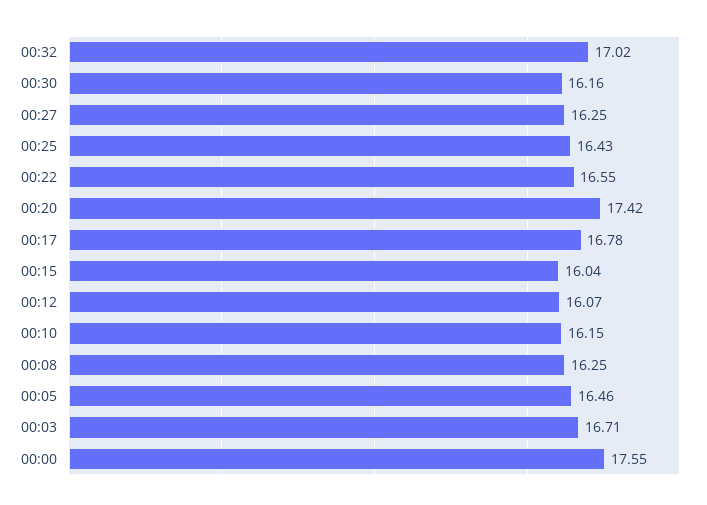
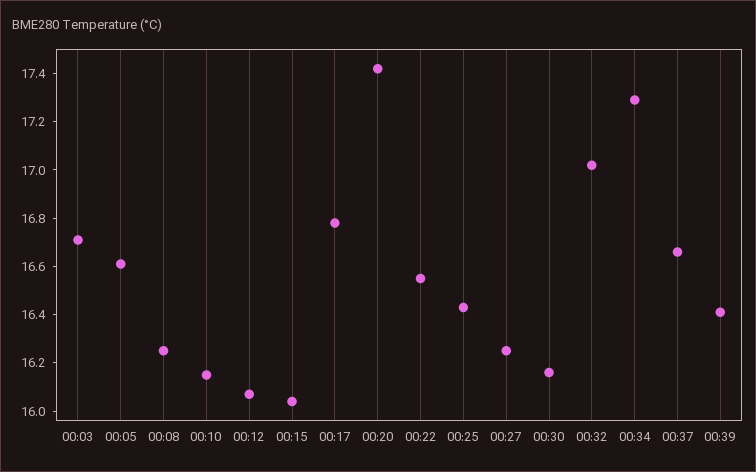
00:05: 16.46 -> 16.6
00:00: 17.55 -> none
00:34: none -> 17.3
00:37: none -> 16.65
00:39: none -> 16.4

